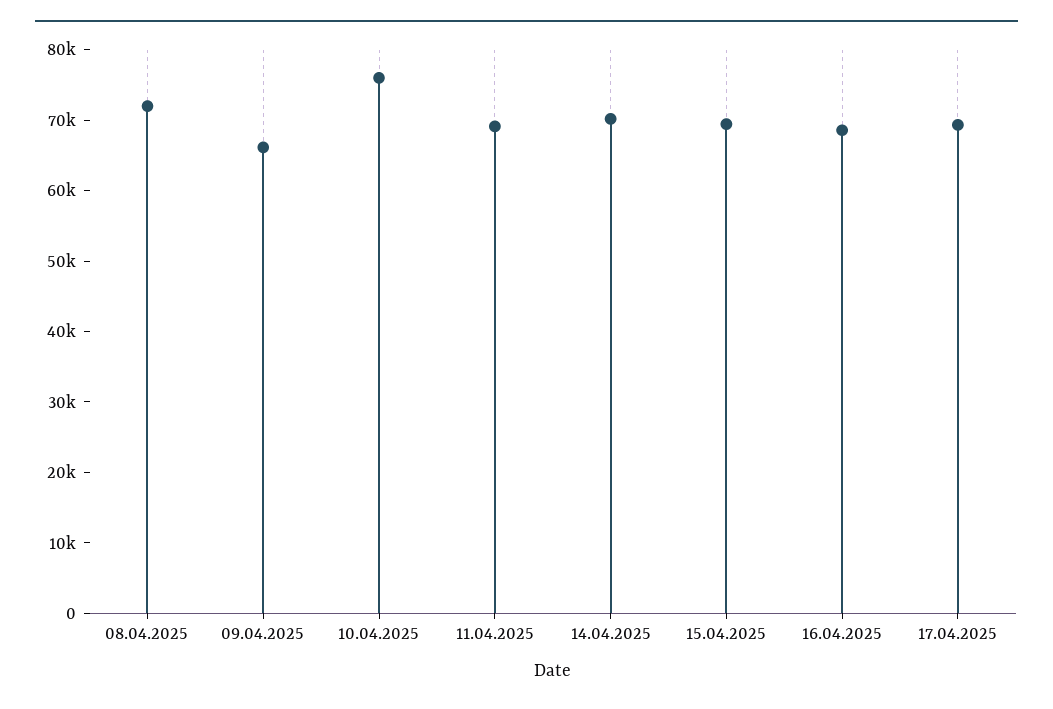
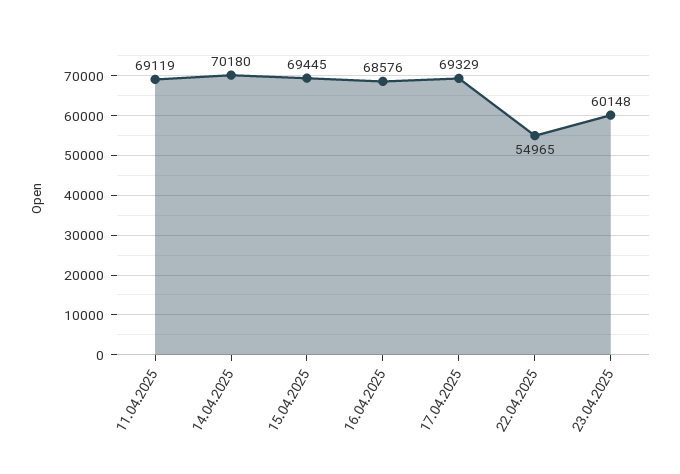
08.04.2025: 72000 -> none
09.04.2025: 66000 -> none
10.04.2025: 76000 -> none
22.04.2025: none -> 54965
23.04.2025: none -> 60148

